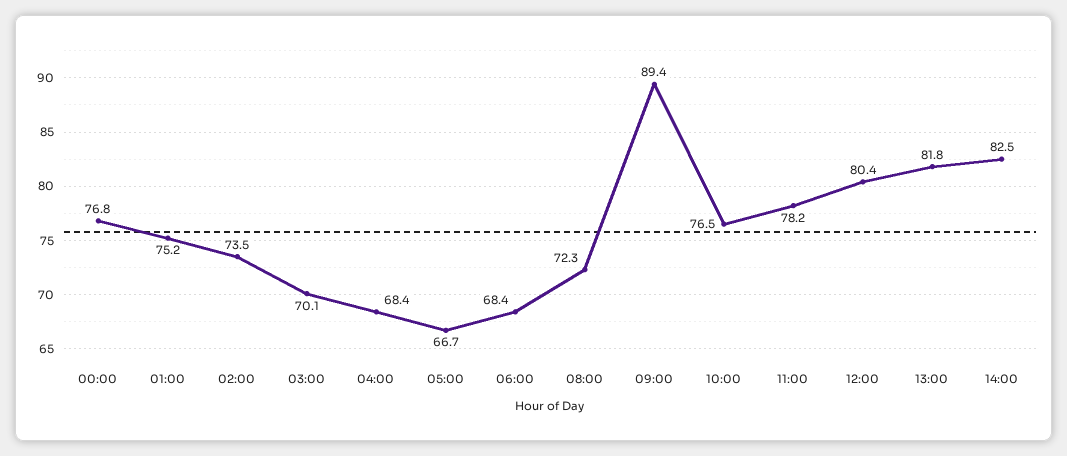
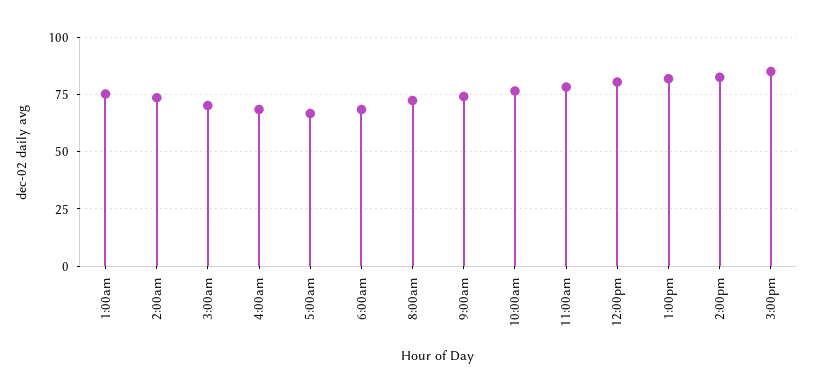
00:00: 76.8 -> none
09:00: 89.4 -> 75
3:00pm: none -> 85

